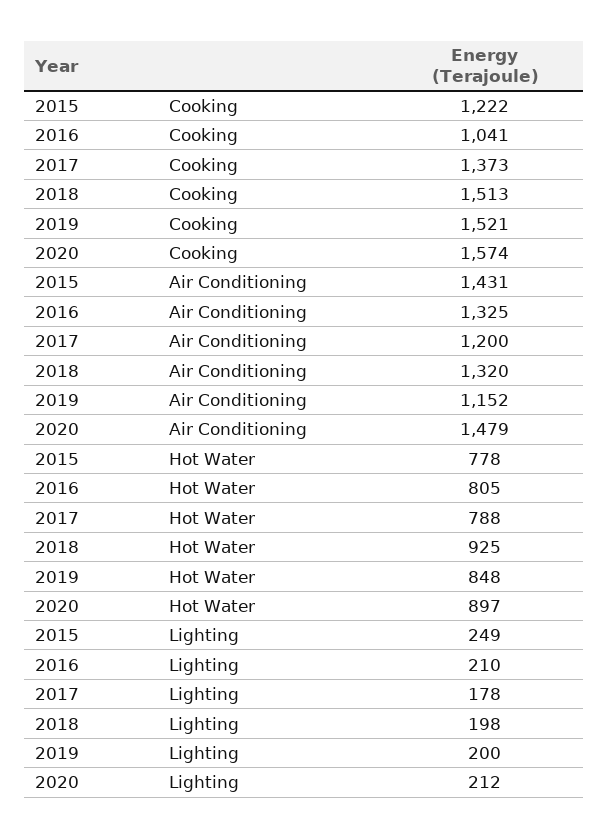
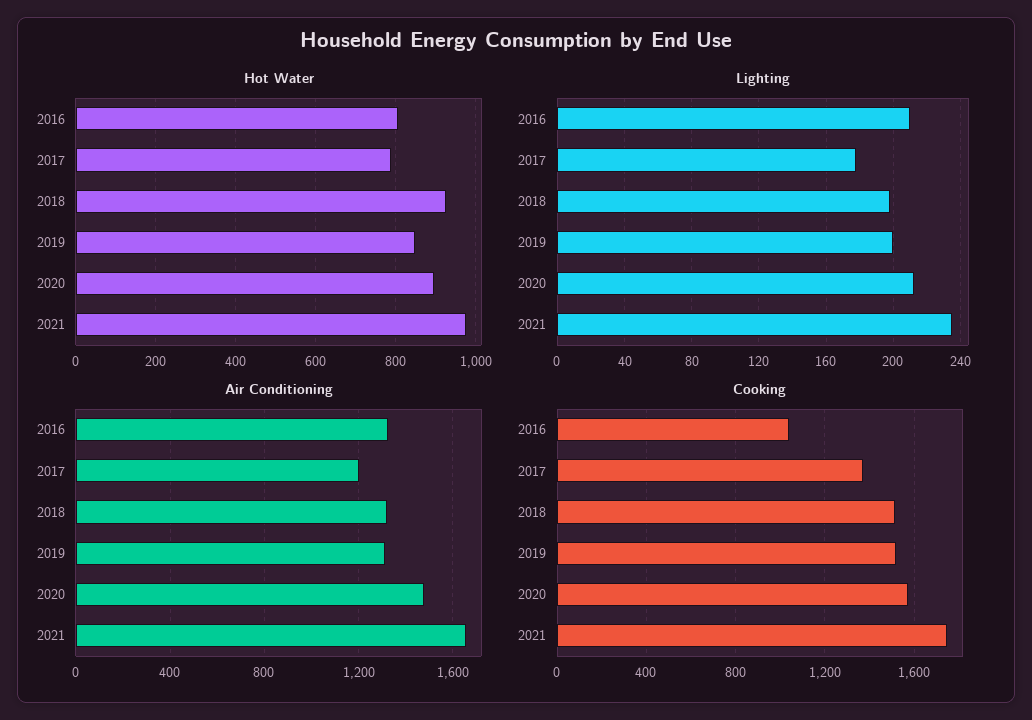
Cooking, 2015: 1222 -> none
Air Conditioning, 2015: 1431 -> none
Air Conditioning, 2019: 1152 -> 1300
Hot Water, 2015: 778 -> none
Lighting, 2015: 249 -> none
Hot Water, 2021: none -> 980
Lighting, 2021: none -> 235
Air Conditioning, 2021: none -> 1650
Cooking, 2021: none -> 1750

